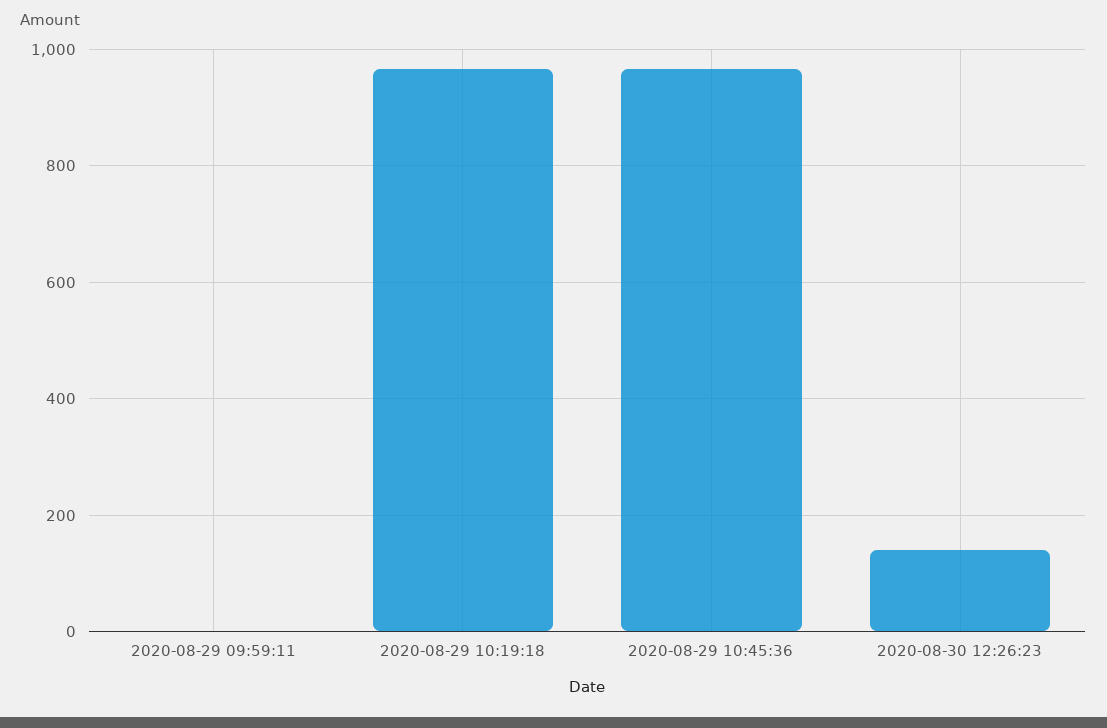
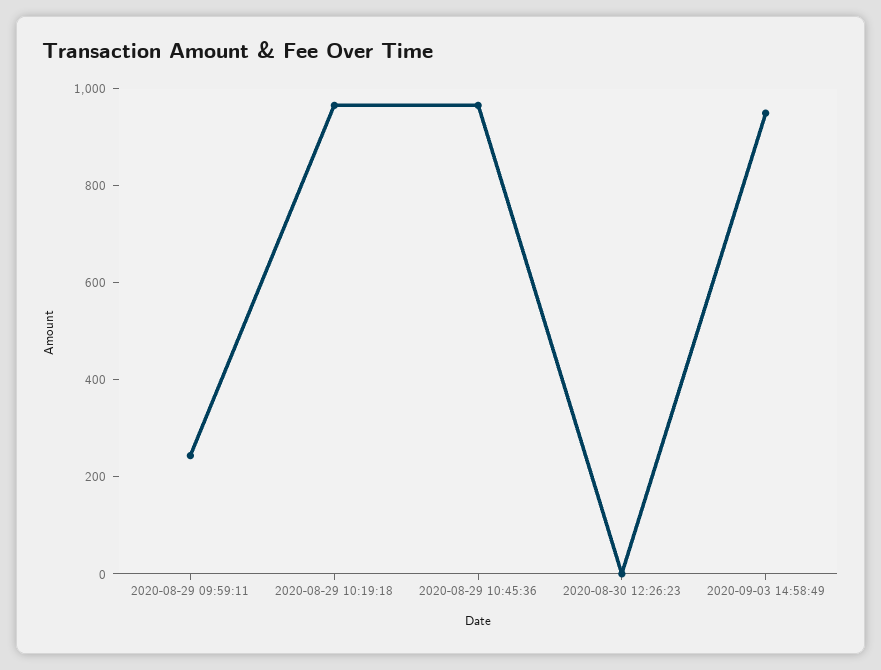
2020-08-29 09:59:11: 0 -> 250
2020-08-30 12:26:23: 140 -> 0
2020-09-03 14:58:49: none -> 950

